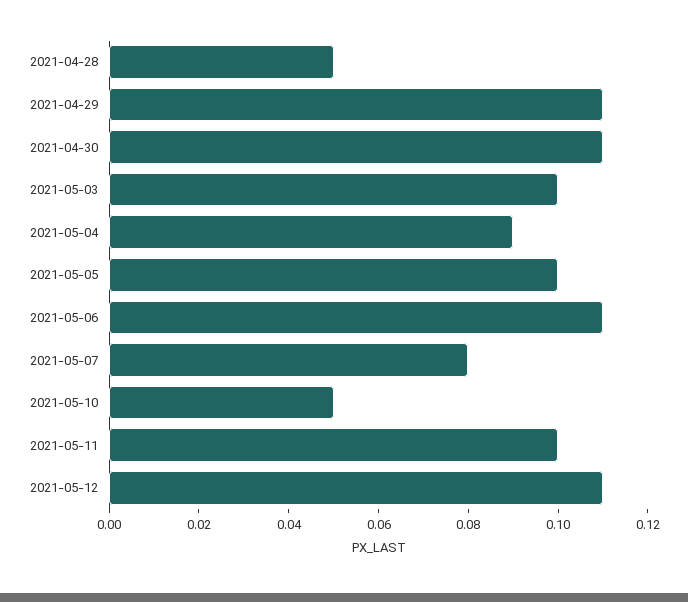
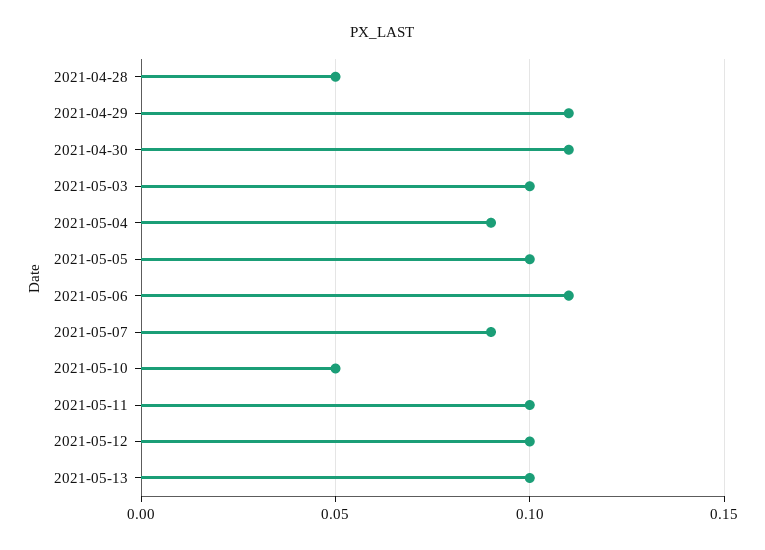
2021-05-07: 0.08 -> 0.09
2021-05-12: 0.11 -> 0.1
2021-05-13: none -> 0.1

